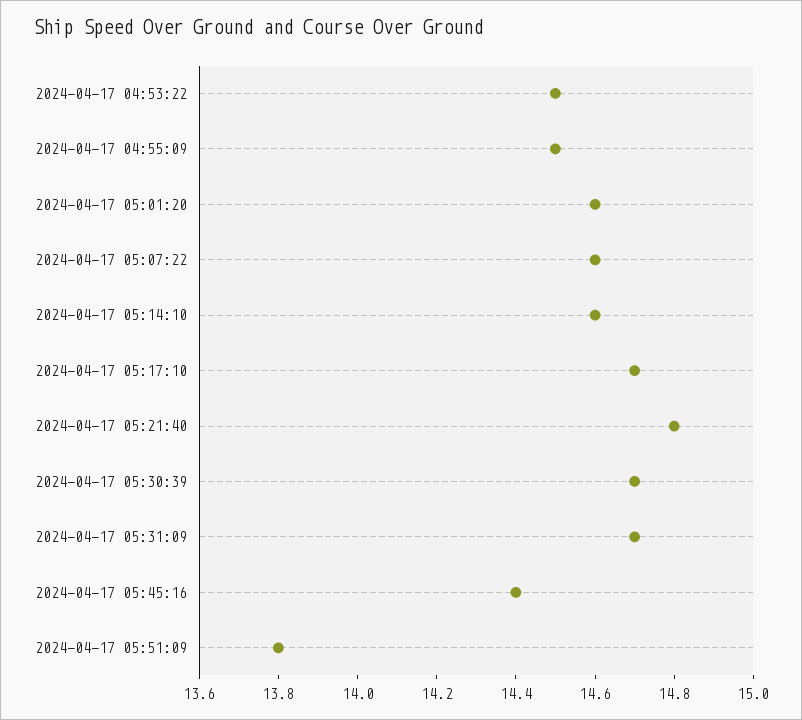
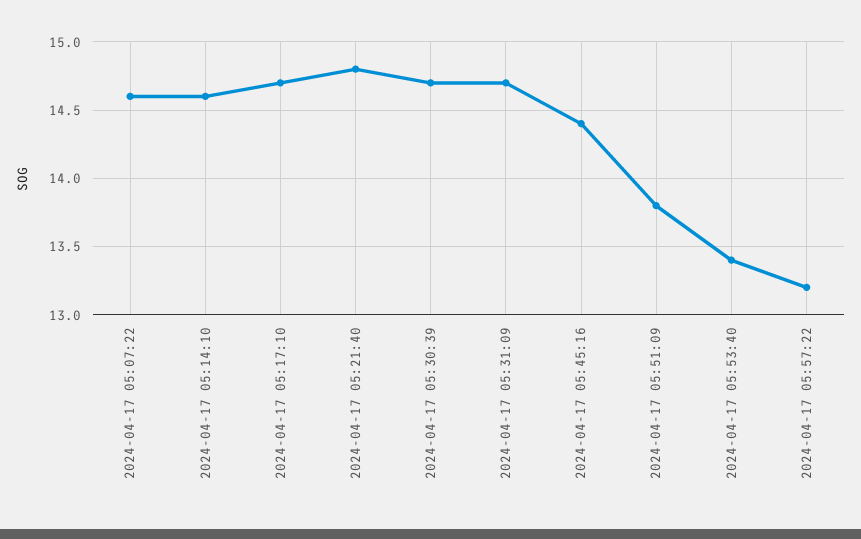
2024-04-17 04:53:22: 14.5 -> none
2024-04-17 04:55:09: 14.5 -> none
2024-04-17 05:01:20: 14.6 -> none
2024-04-17 05:53:40: none -> 13.4
2024-04-17 05:57:22: none -> 13.2

